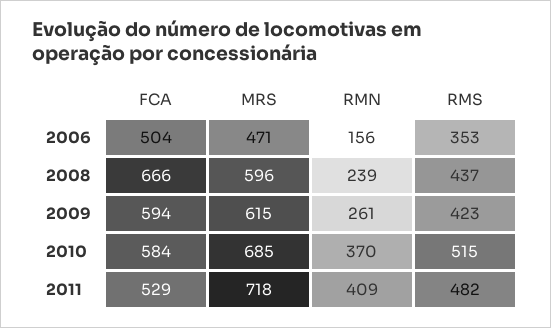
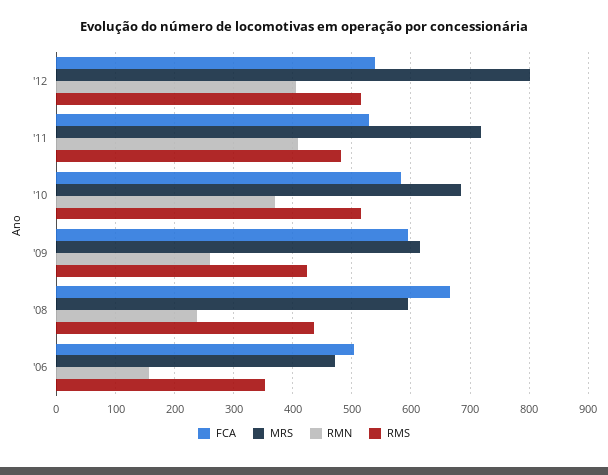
FCA, '12: none -> 540
MRS, '12: none -> 800
RMN, '12: none -> 400
RMS, '12: none -> 520

